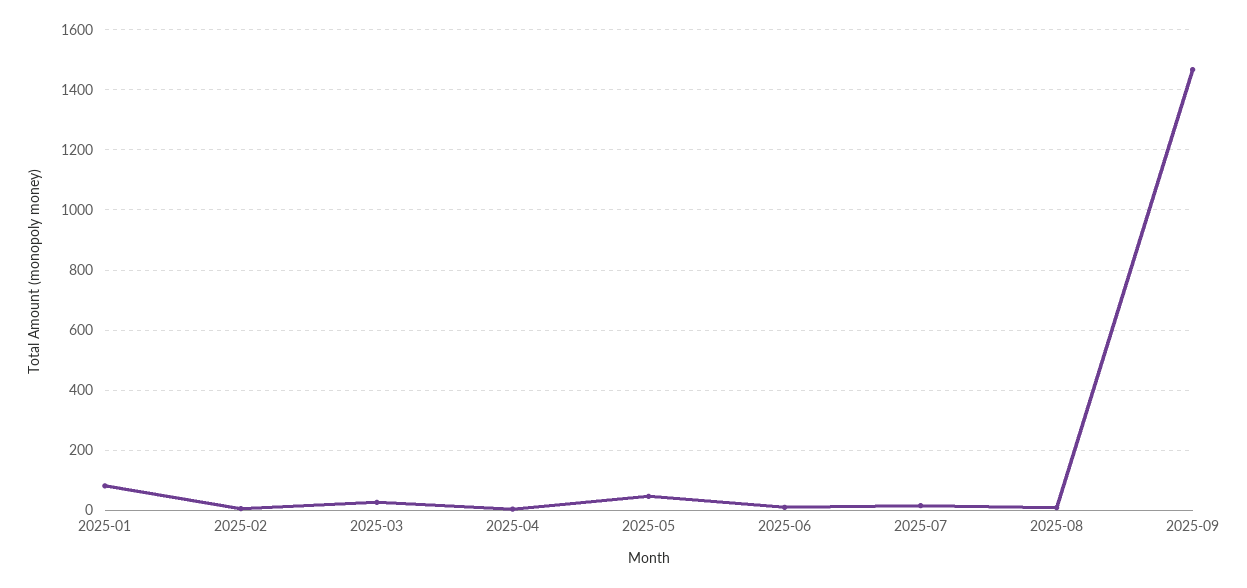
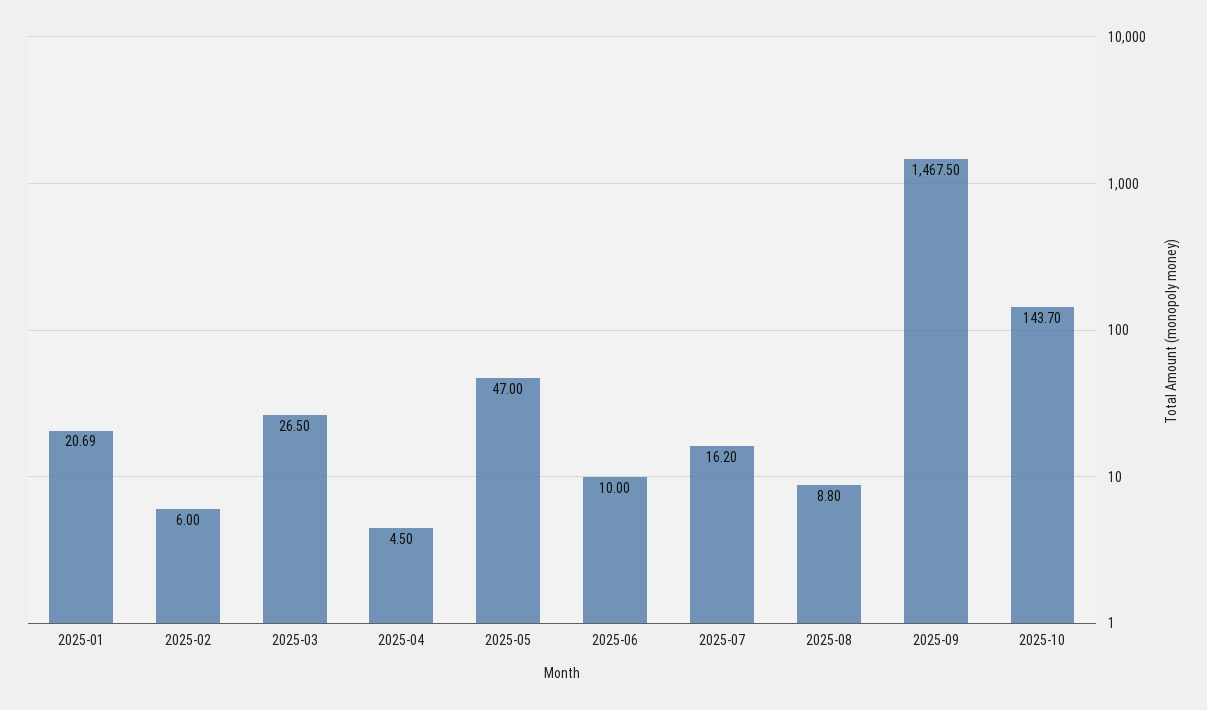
2025-01: 80 -> 20.69
2025-10: none -> 143.7

